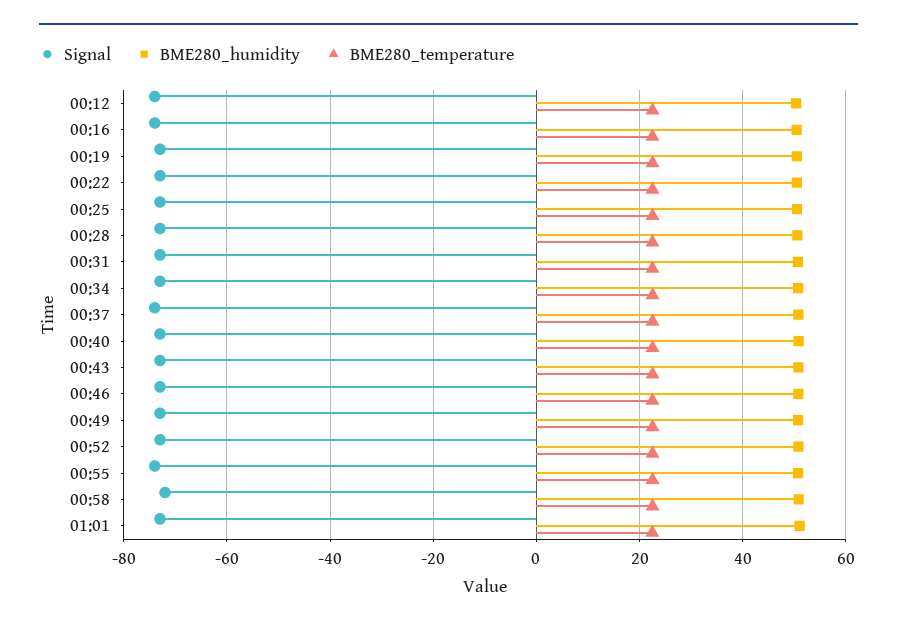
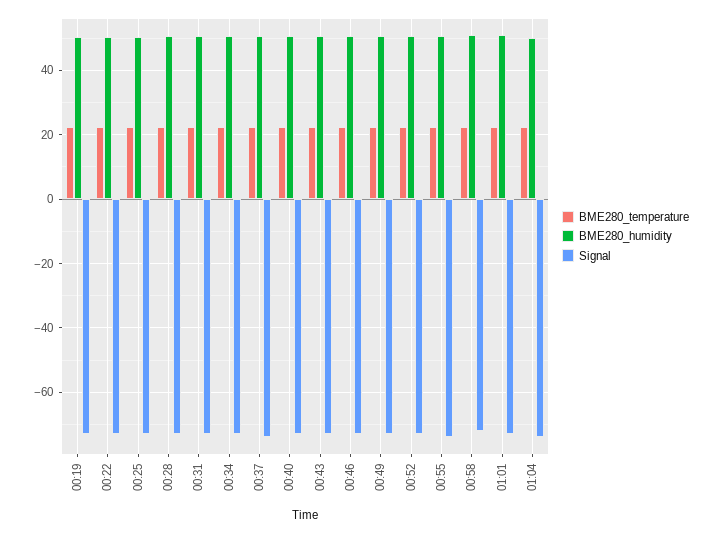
Signal, 00:12: -74 -> none
BME280_humidity, 00:12: 50 -> none
BME280_temperature, 00:12: 22 -> none
Signal, 00:16: -74 -> none
BME280_humidity, 00:16: 50 -> none
BME280_temperature, 00:16: 22 -> none
BME280_temperature, 01:04: none -> 22
BME280_humidity, 01:04: none -> 50
Signal, 01:04: none -> -74

